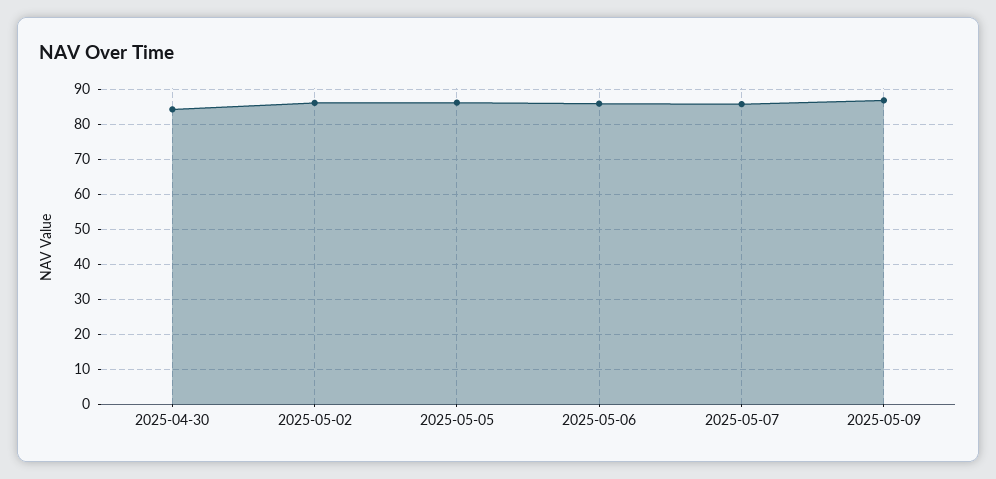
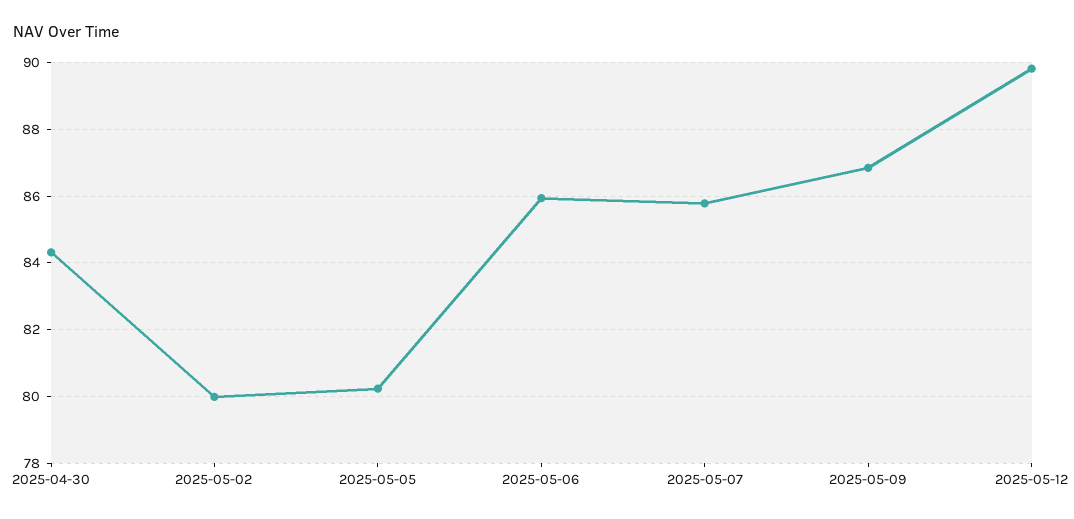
2025-05-02: 86 -> 80
2025-05-05: 86 -> 80.2
2025-05-12: none -> 89.8

